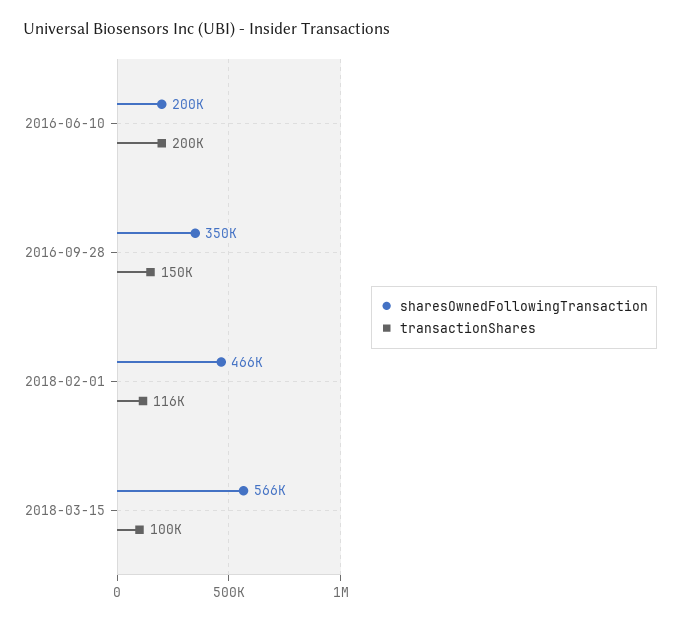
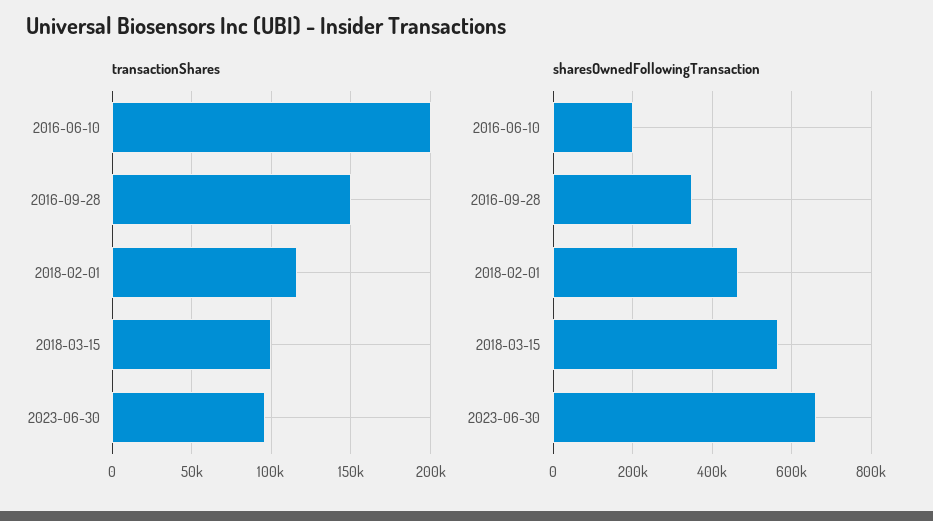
transactionShares, 2023-06-30: none -> 95000
sharesOwnedFollowingTransaction, 2023-06-30: none -> 660000

